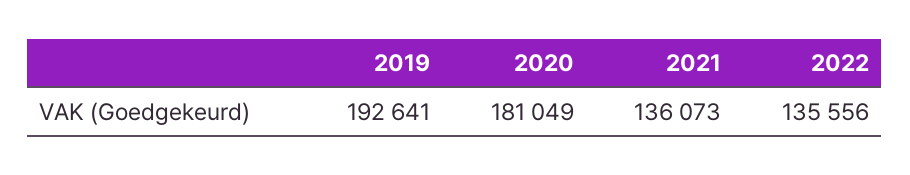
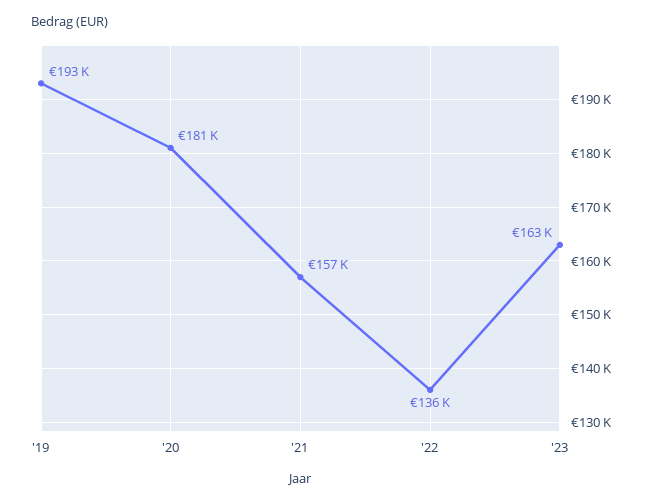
2021: 136073 -> 157000
'23: none -> 163000

